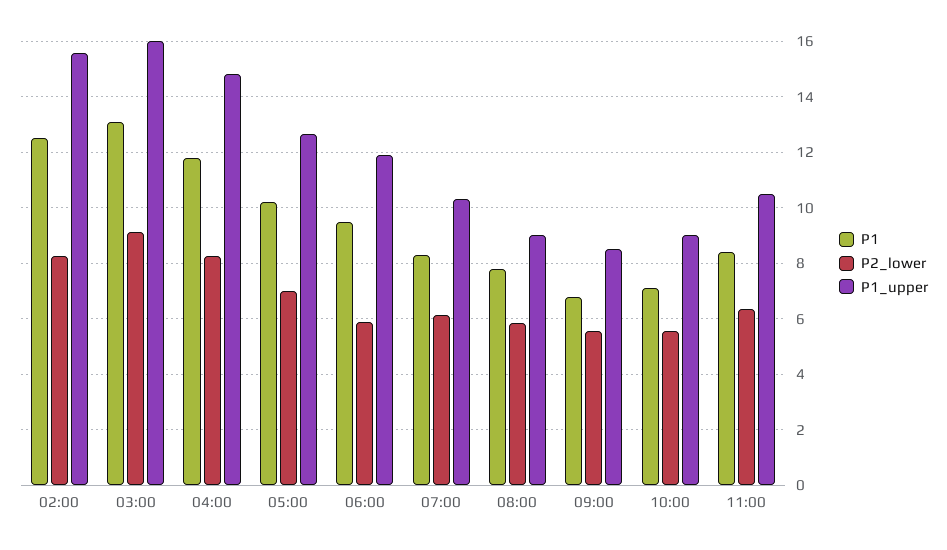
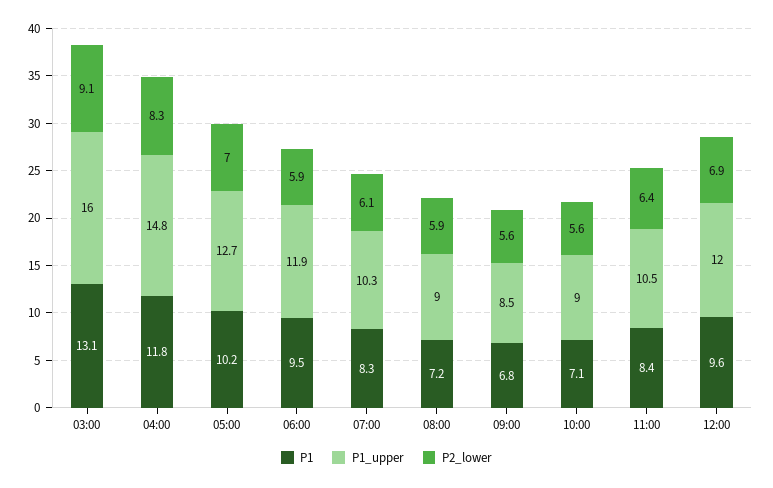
P1, 02:00: 12.5 -> none
P2_lower, 02:00: 8.25 -> none
P1_upper, 02:00: 15.5 -> none
P1, 08:00: 7.75 -> 7.2
P1, 12:00: none -> 9.6
P1_upper, 12:00: none -> 12
P2_lower, 12:00: none -> 6.9

